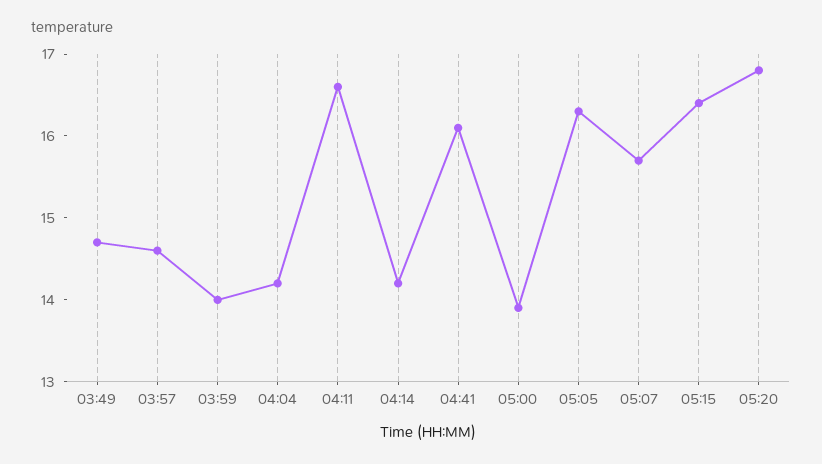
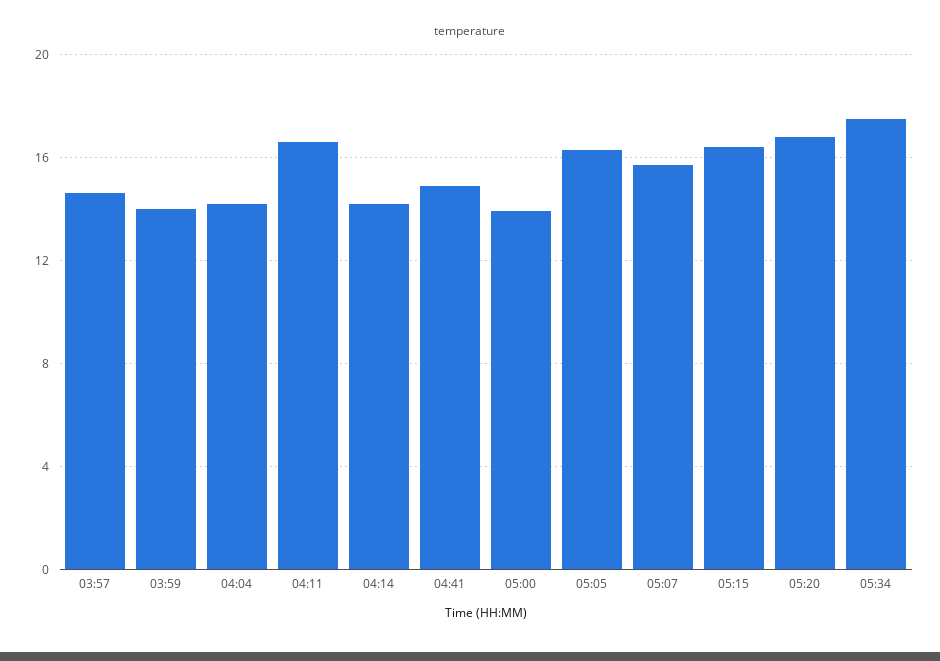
03:49: 14.7 -> none
04:41: 16.1 -> 15
05:34: none -> 17.5

